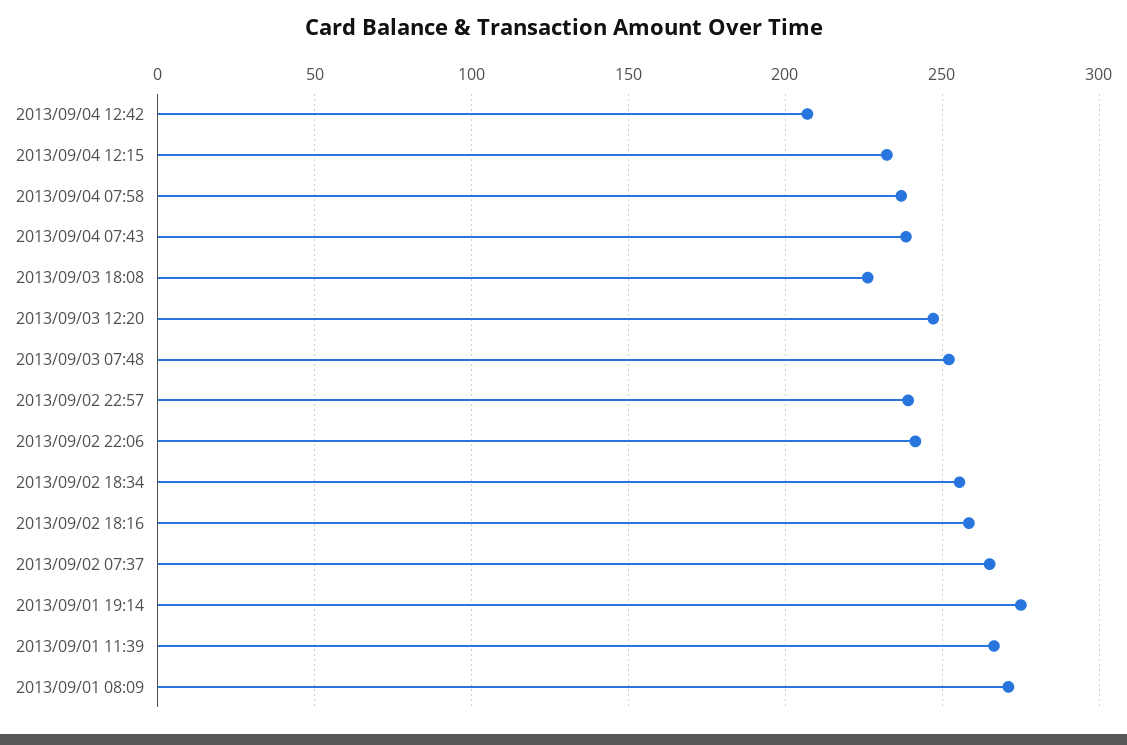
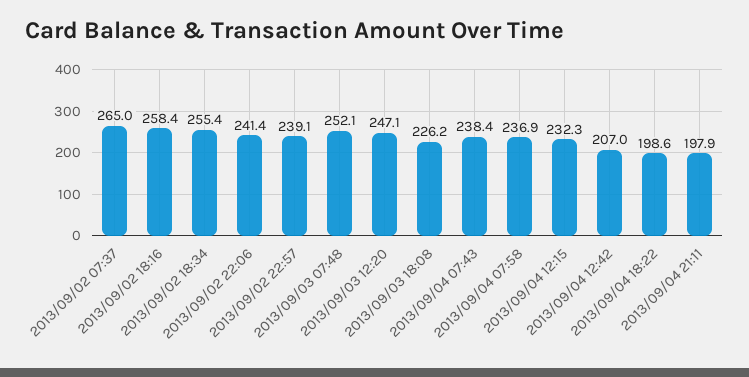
2013/09/01 19:14: 275 -> none
2013/09/01 11:39: 265 -> none
2013/09/01 08:09: 270 -> none
2013/09/04 18:22: none -> 198.6
2013/09/04 21:11: none -> 197.9

